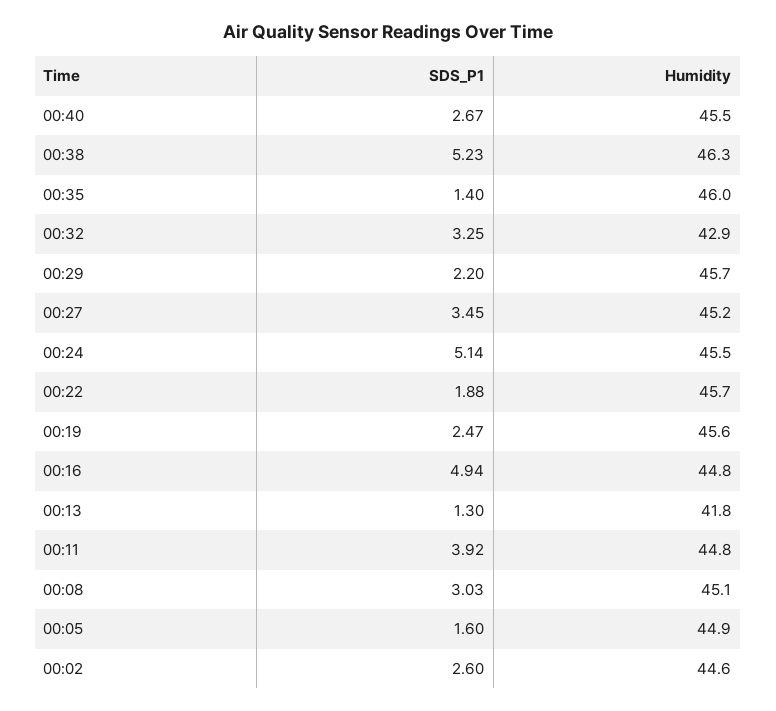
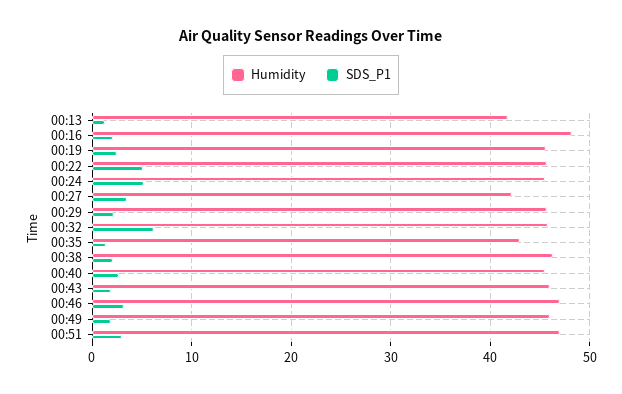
SDS_P1, 00:38: 5.23 -> 2
Humidity, 00:35: 46 -> 43
SDS_P1, 00:32: 3.25 -> 6
Humidity, 00:32: 42.9 -> 46
Humidity, 00:27: 45.2 -> 42
SDS_P1, 00:22: 1.88 -> 5
SDS_P1, 00:16: 4.94 -> 2
Humidity, 00:16: 44.8 -> 48
SDS_P1, 00:11: 3.92 -> none
Humidity, 00:11: 44.8 -> none
SDS_P1, 00:08: 3.03 -> none
Humidity, 00:08: 45.1 -> none
SDS_P1, 00:05: 1.6 -> none
Humidity, 00:05: 44.9 -> none
SDS_P1, 00:02: 2.6 -> none
Humidity, 00:02: 44.6 -> none
Humidity, 00:43: none -> 46
SDS_P1, 00:43: none -> 2
Humidity, 00:46: none -> 47
SDS_P1, 00:46: none -> 3
Humidity, 00:49: none -> 46
SDS_P1, 00:49: none -> 2
Humidity, 00:51: none -> 47
SDS_P1, 00:51: none -> 3

